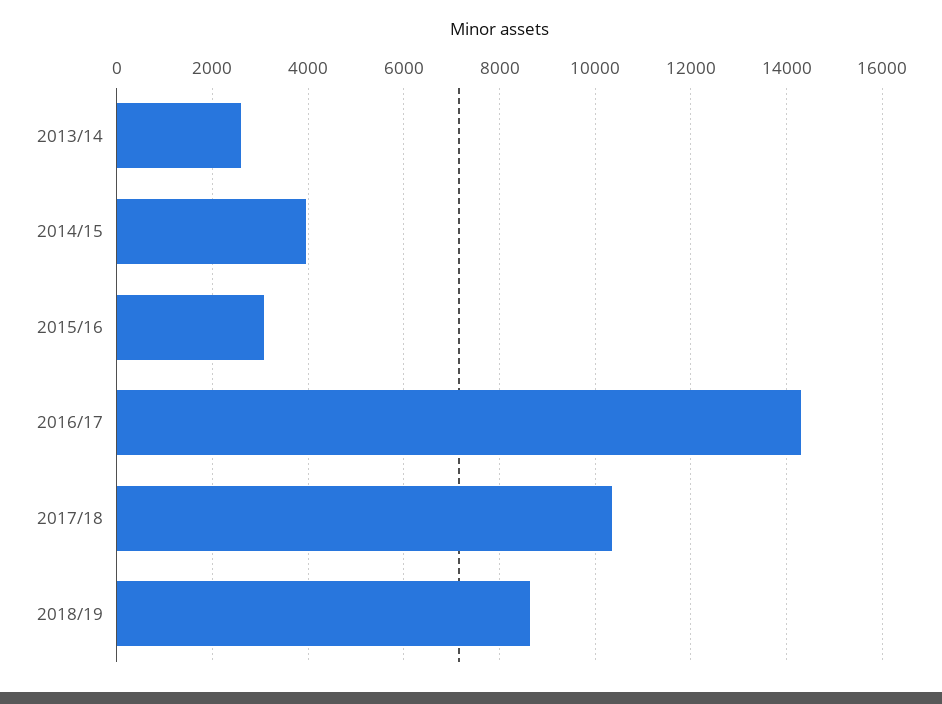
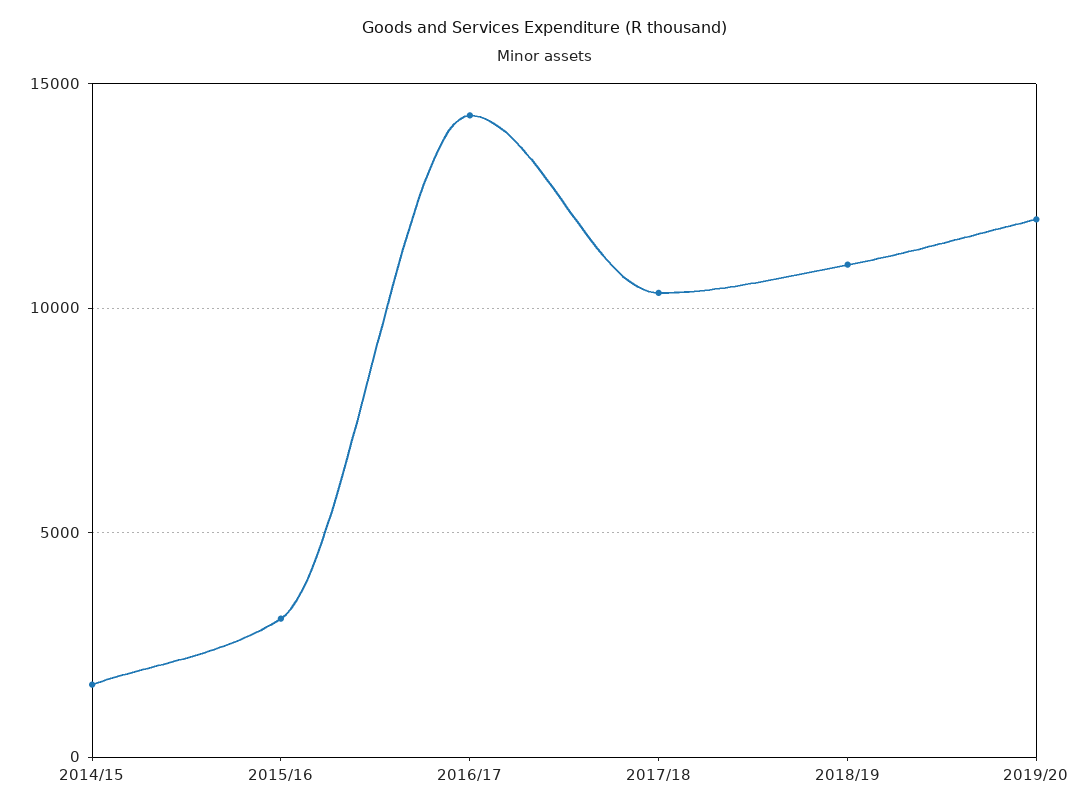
2013/14: 2600 -> none
2014/15: 4000 -> 1500
2018/19: 8600 -> 11000
2019/20: none -> 12000

